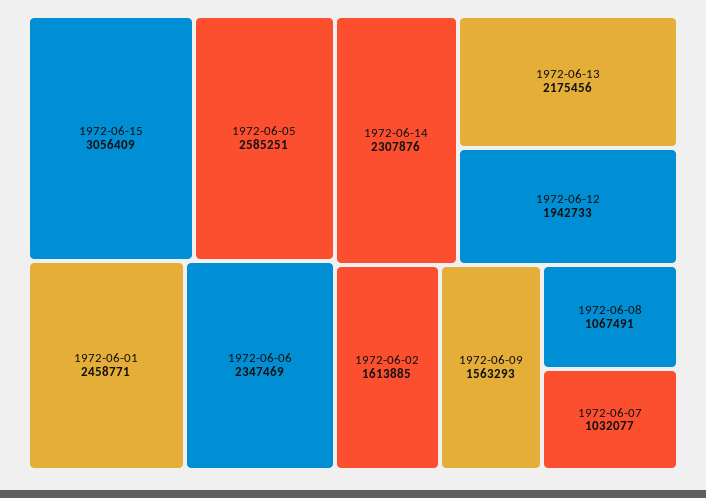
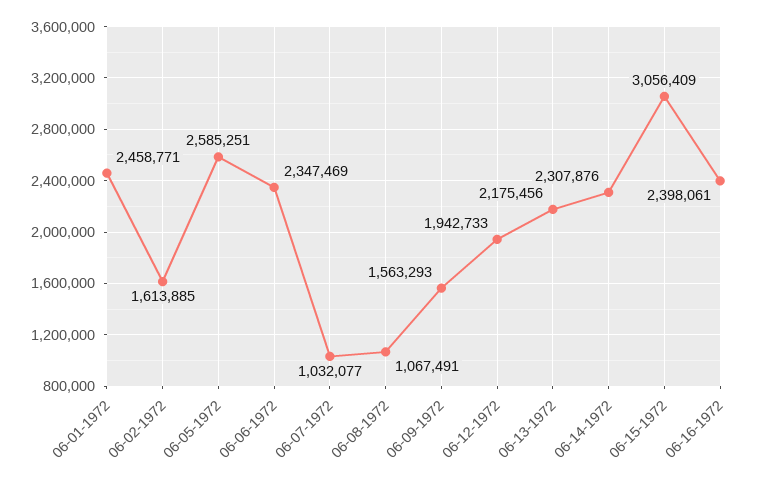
06-16-1972: none -> 2398061

